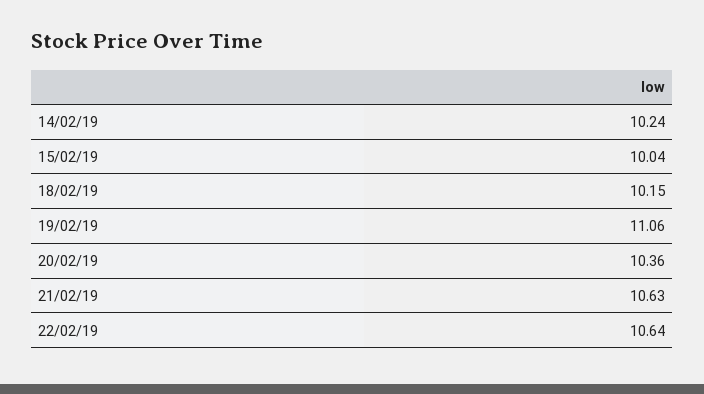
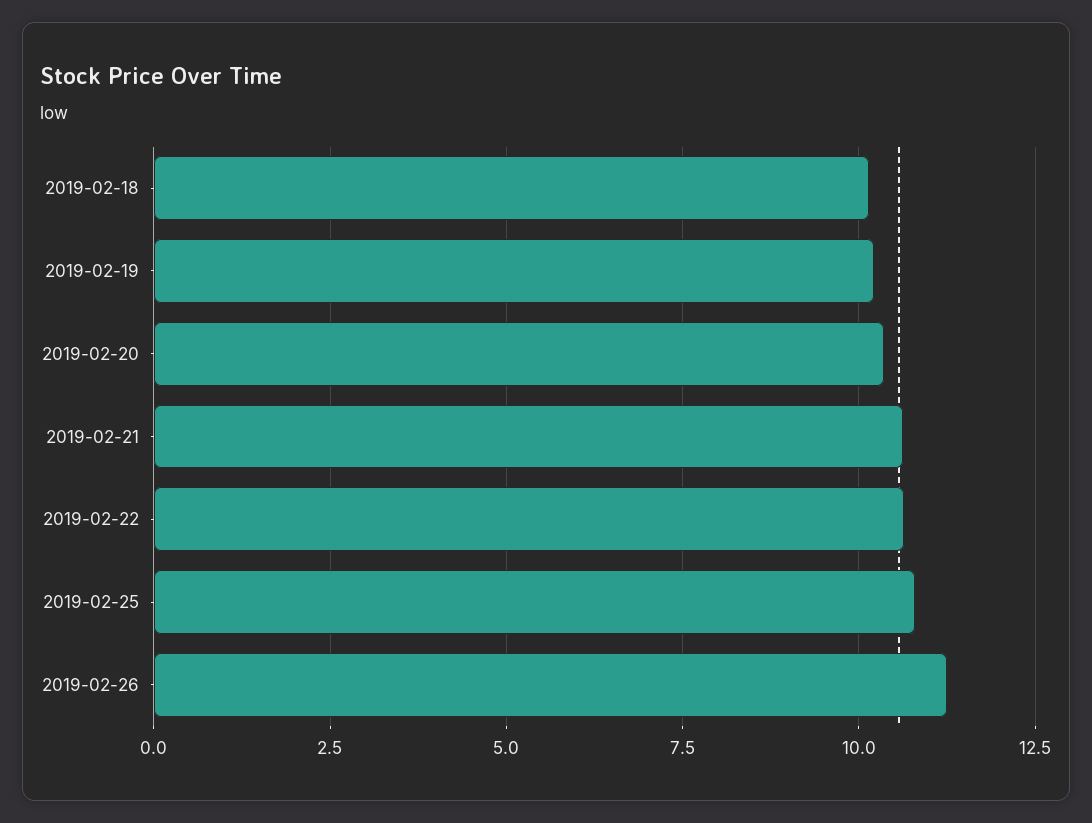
14/02/19: 10.24 -> none
15/02/19: 10.04 -> none
19/02/19: 11.06 -> 10.25
2019-02-25: none -> 10.75
2019-02-26: none -> 11.25

